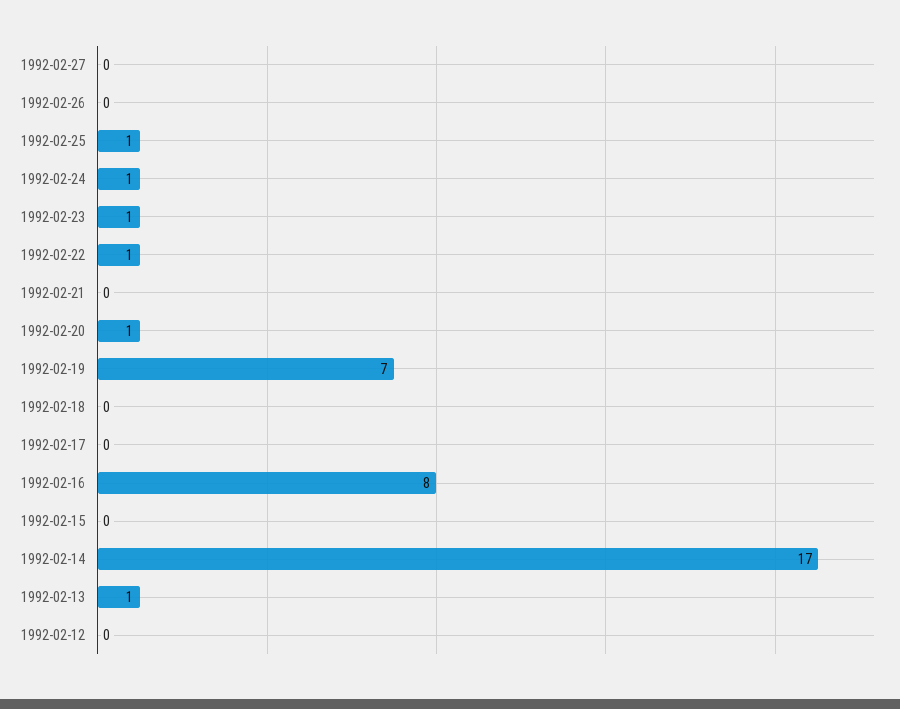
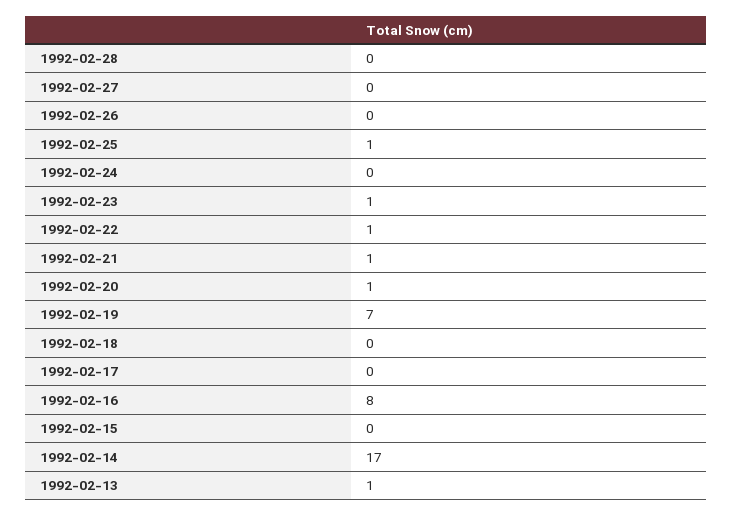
1992-02-24: 1 -> 0
1992-02-21: 0 -> 1
1992-02-12: 0 -> none
1992-02-28: none -> 0

